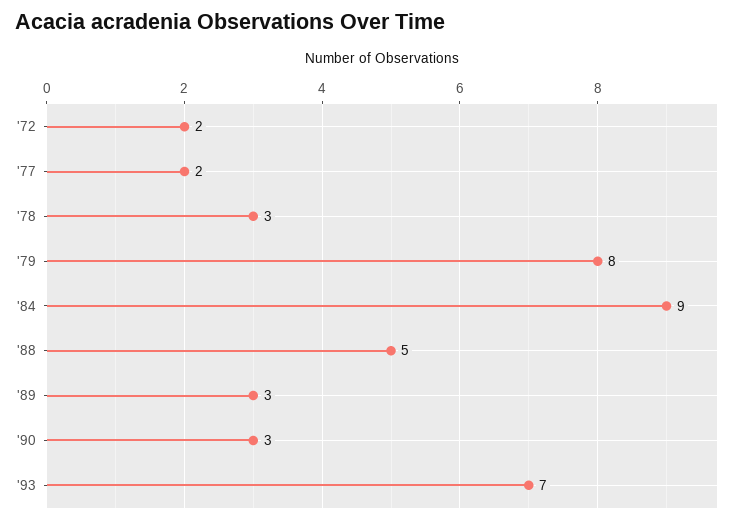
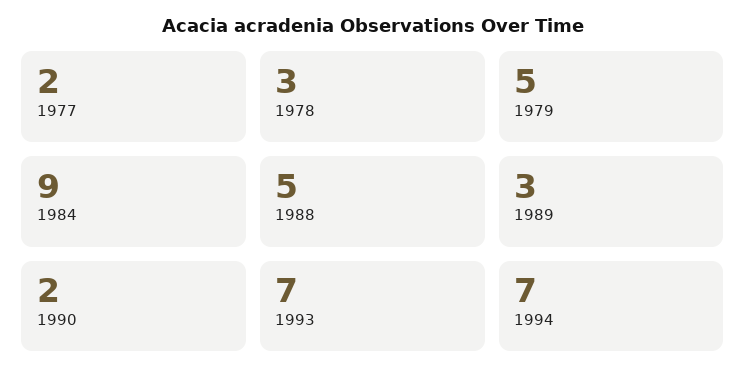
'72: 2 -> none
'79: 8 -> 5
'90: 3 -> 2
1994: none -> 7

